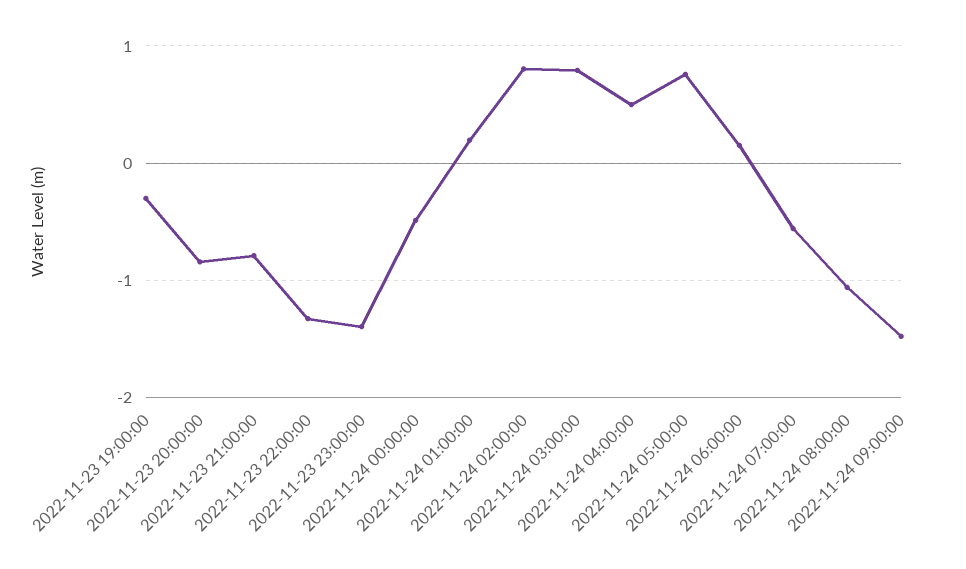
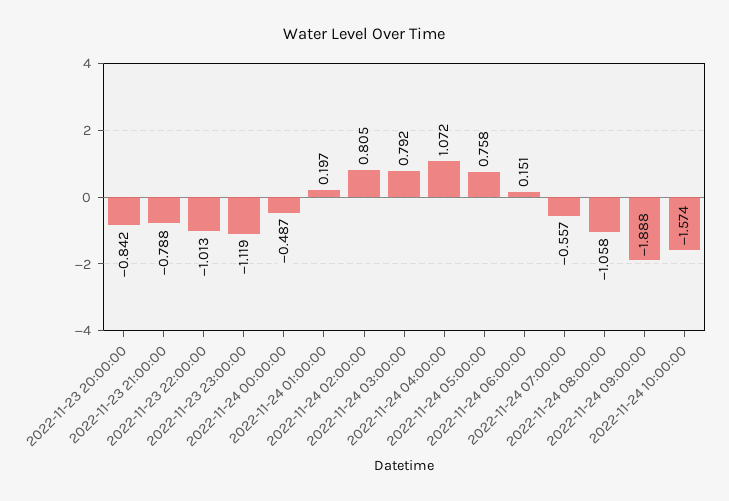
2022-11-23 19:00:00: -0.3 -> none
2022-11-23 22:00:00: -1.3 -> -1.013
2022-11-23 23:00:00: -1.4 -> -1.119
2022-11-24 04:00:00: 0.5 -> 1.072
2022-11-24 09:00:00: -1.5 -> -1.888
2022-11-24 10:00:00: none -> -1.574

